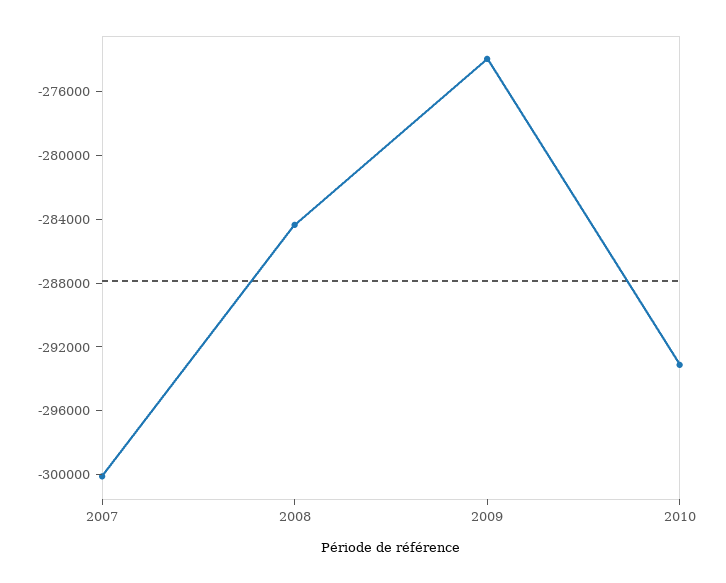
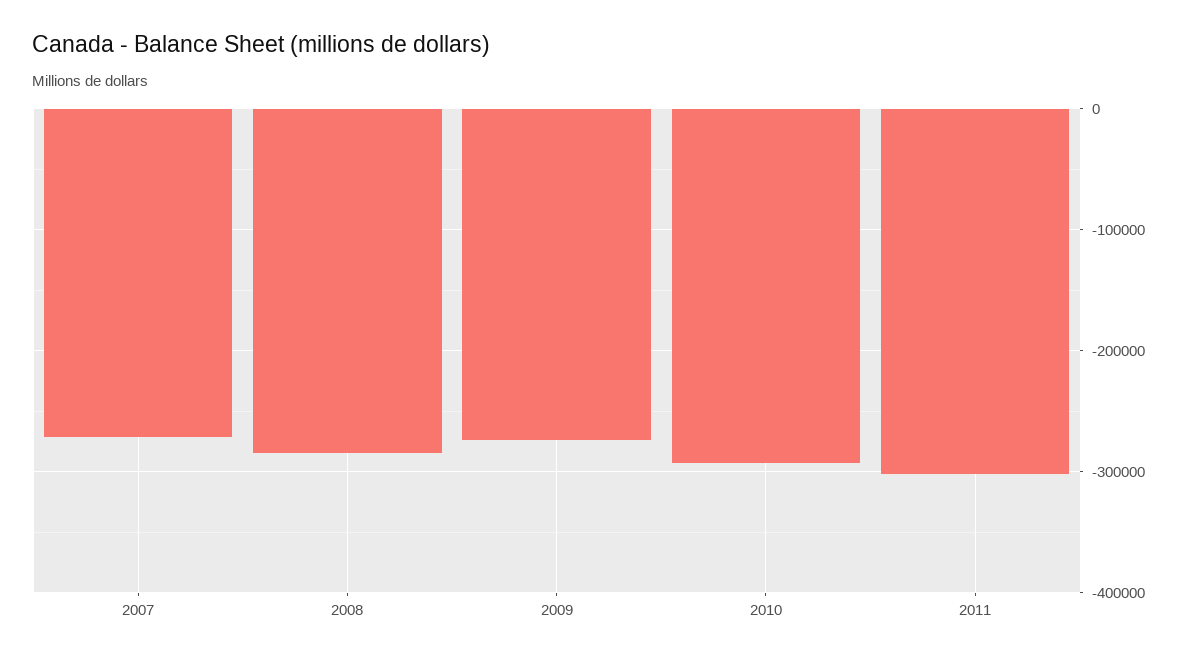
2007: -300000 -> -270000
2011: none -> -300000

